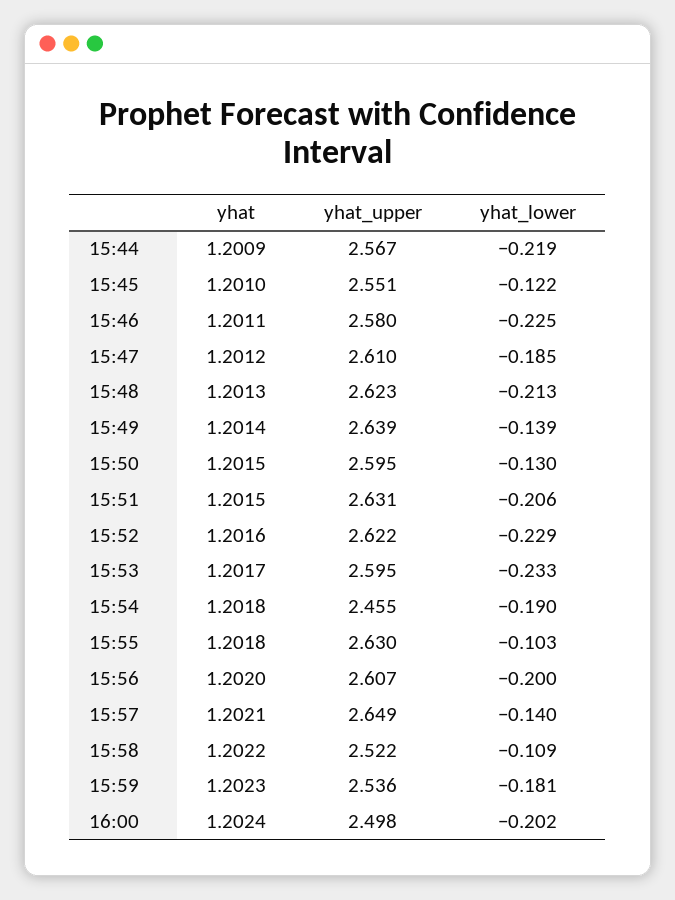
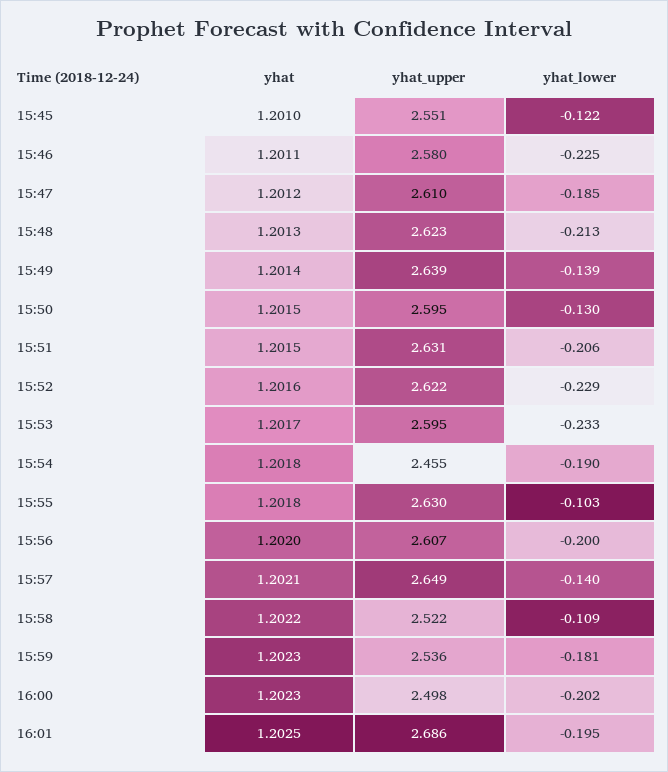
yhat, 15:44: 1.2009 -> none
yhat_upper, 15:44: 2.567 -> none
yhat_lower, 15:44: -0.219 -> none
yhat, 16:00: 1.2024 -> 1.2023
yhat, 16:01: none -> 1.2025
yhat_upper, 16:01: none -> 2.686
yhat_lower, 16:01: none -> -0.195

